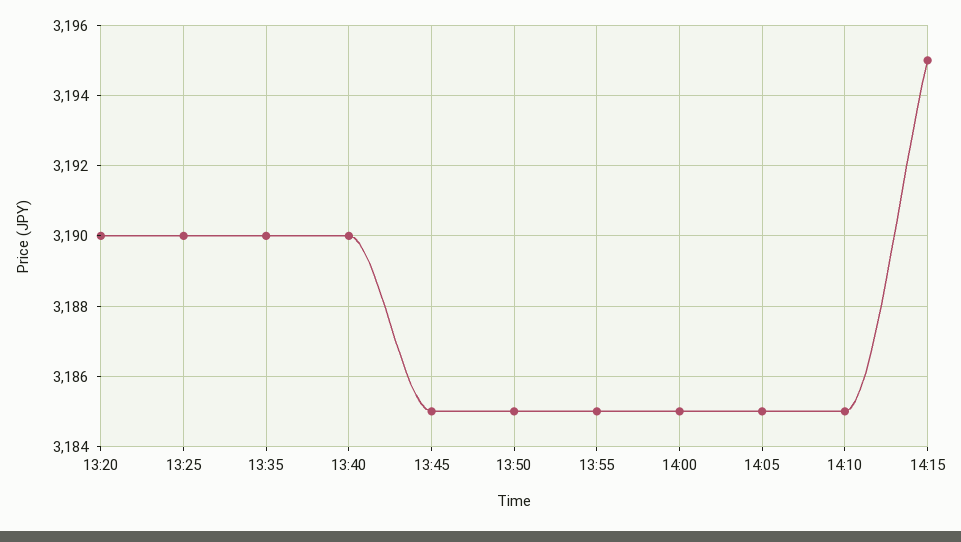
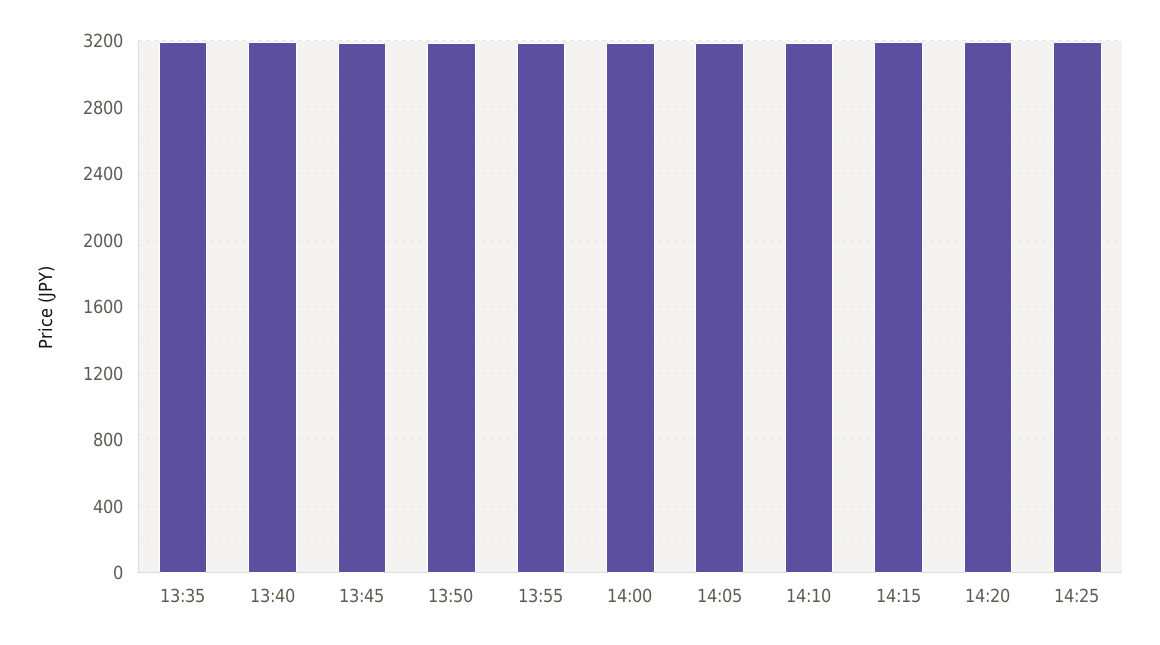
13:20: 3190 -> none
13:25: 3190 -> none
14:20: none -> 3200
14:25: none -> 3200

